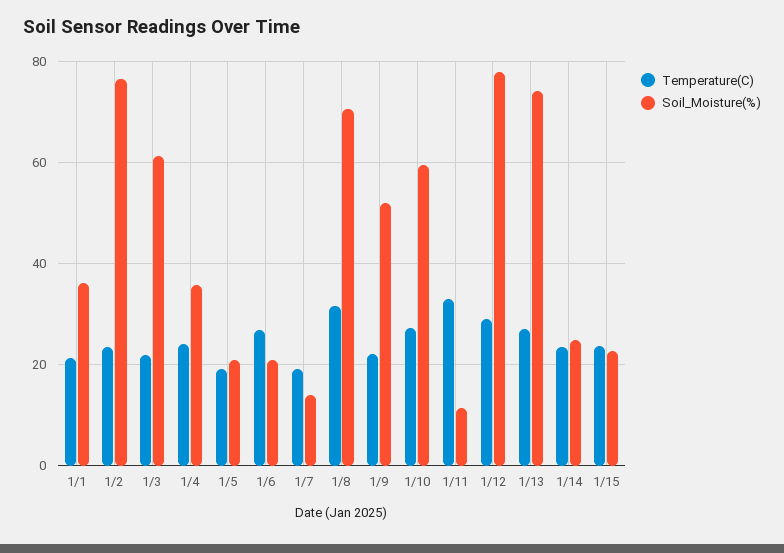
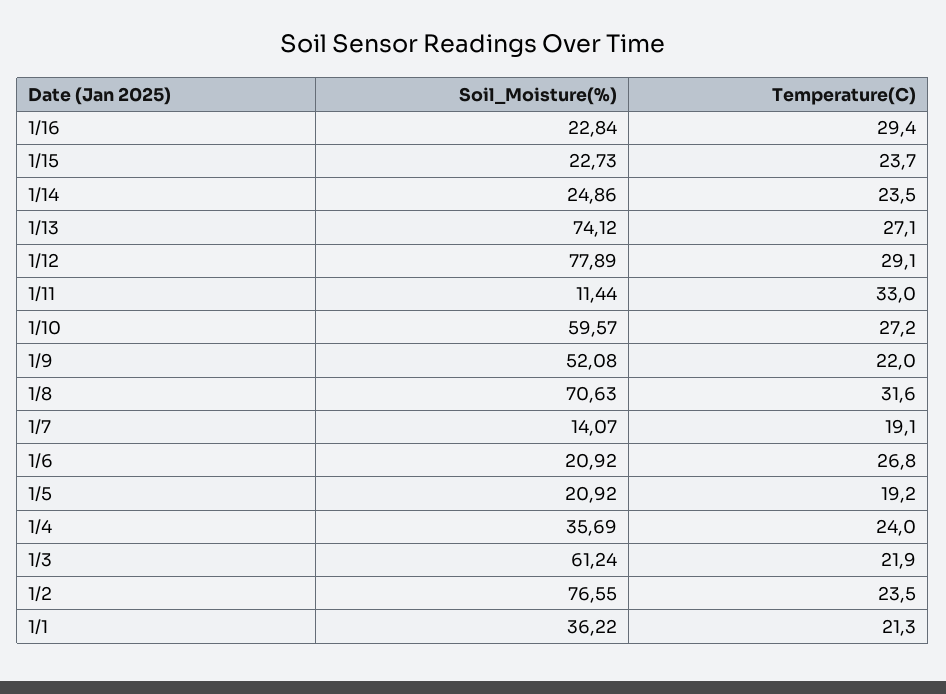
Soil_Moisture(%), 1/16: none -> 22.84
Temperature(C), 1/16: none -> 29.4

